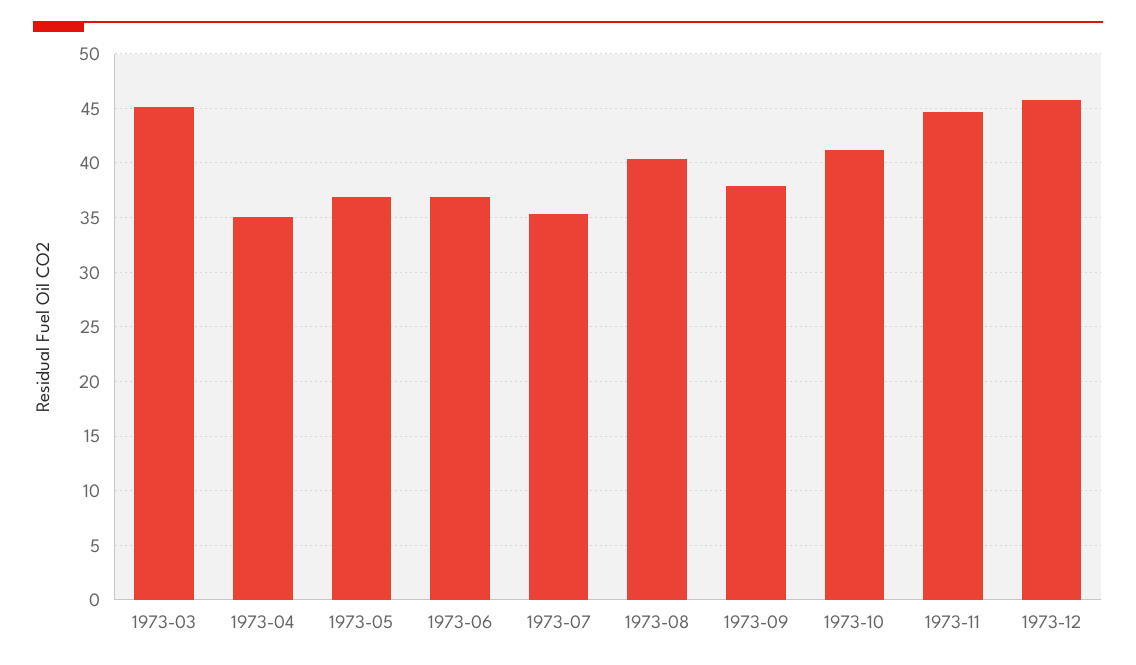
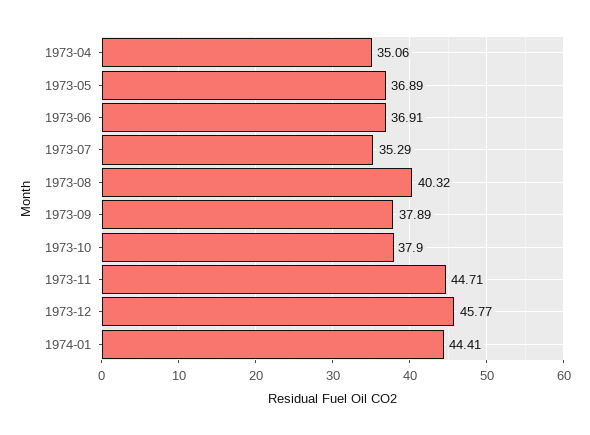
1973-03: 45 -> none
1973-10: 41 -> 37.9
1974-01: none -> 44.41

